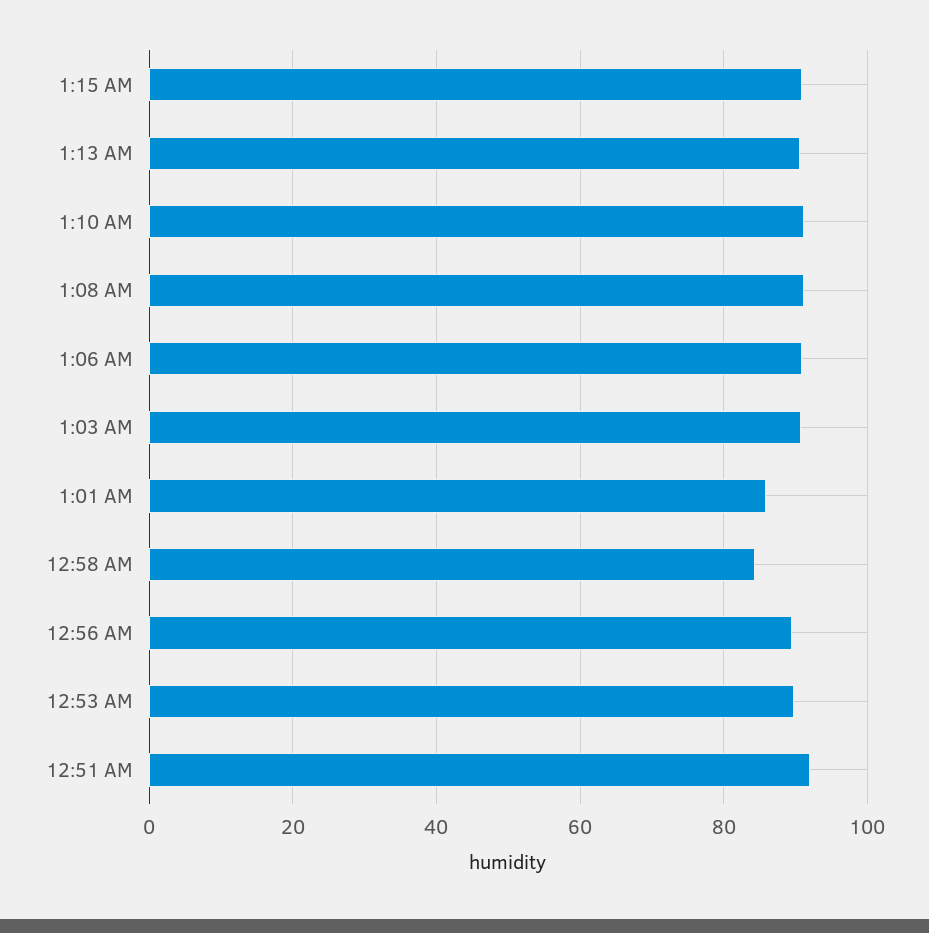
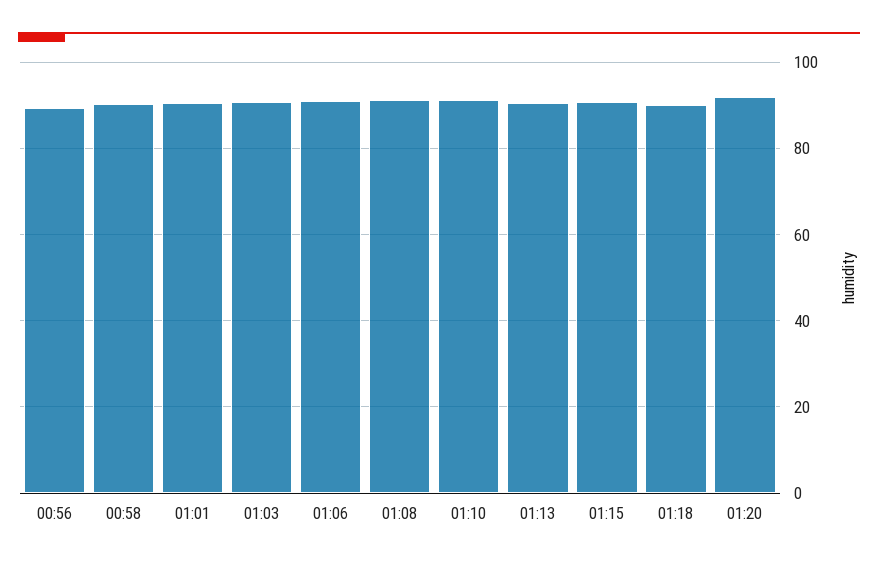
1:01 AM: 86 -> 90
12:58 AM: 84 -> 90
12:53 AM: 90 -> none
12:51 AM: 92 -> none
01:18: none -> 90
01:20: none -> 92

